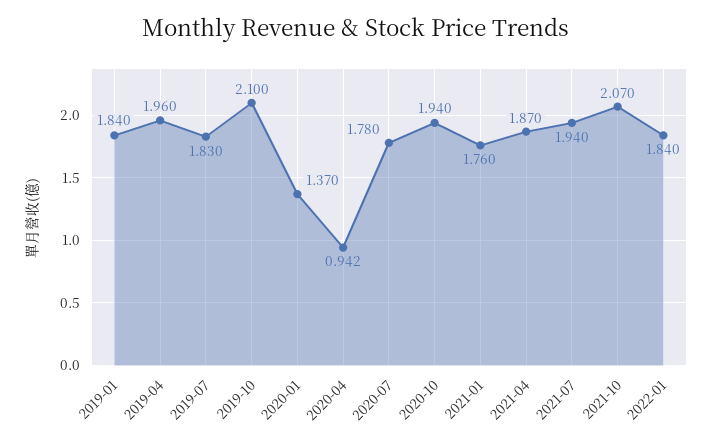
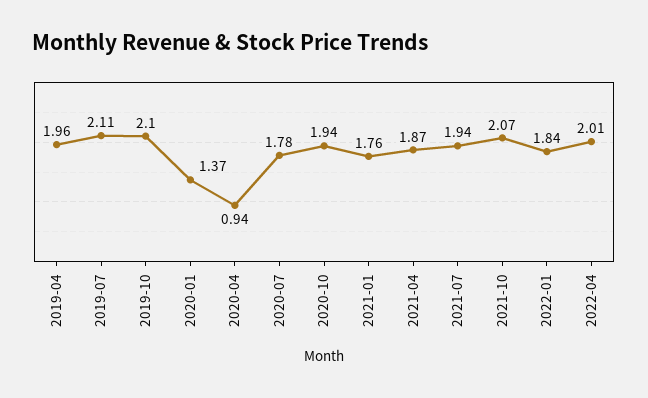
2019-01: 1.84 -> none
2019-07: 1.83 -> 2.11
2022-04: none -> 2.01

